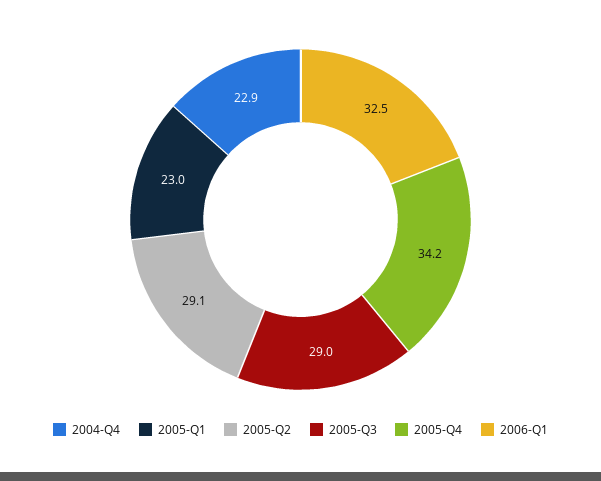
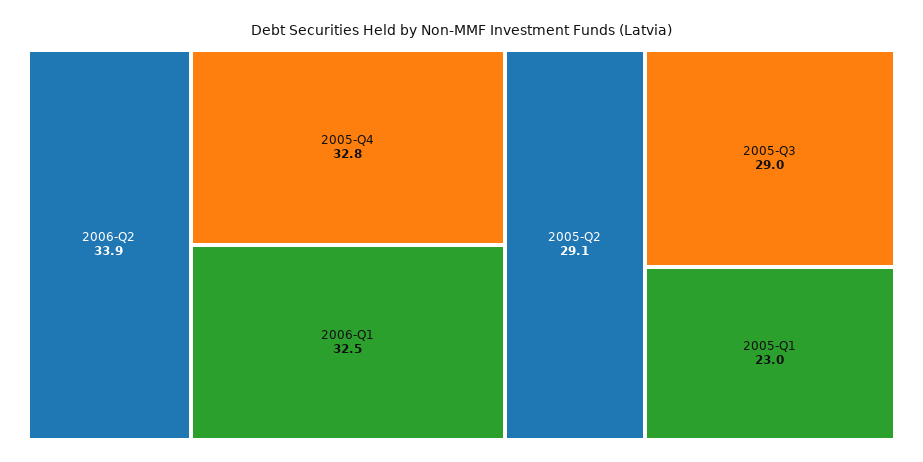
2004-Q4: 22.9 -> none
2005-Q4: 34.2 -> 32.8
2006-Q2: none -> 33.9

